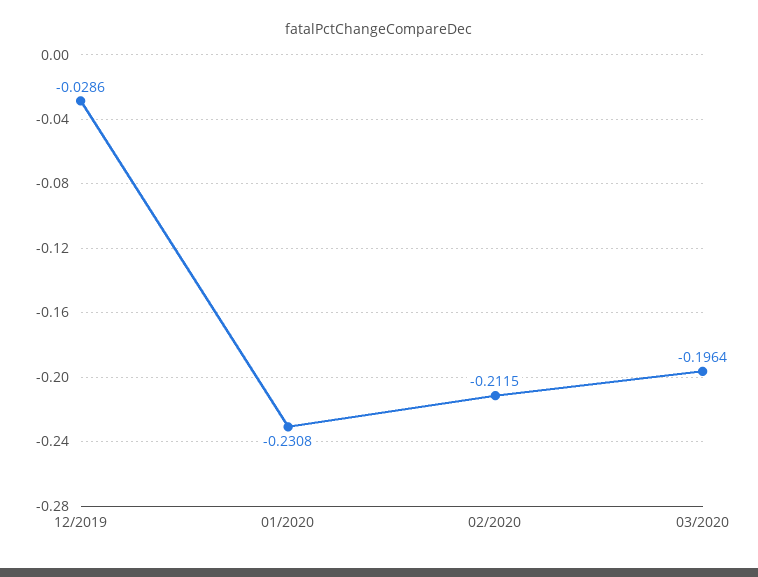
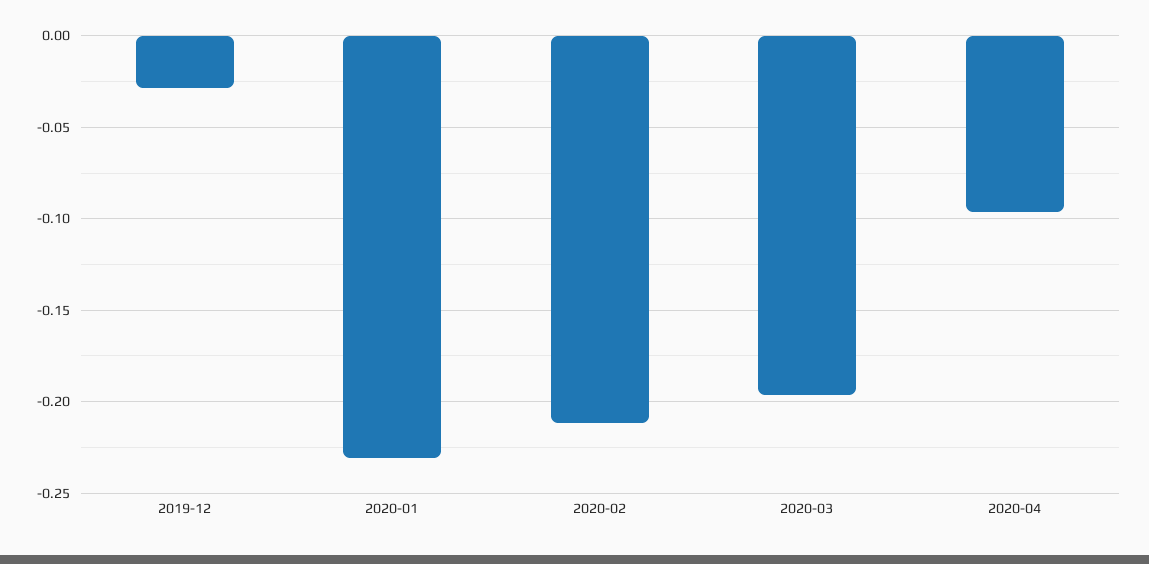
2020-04: none -> -0.095

